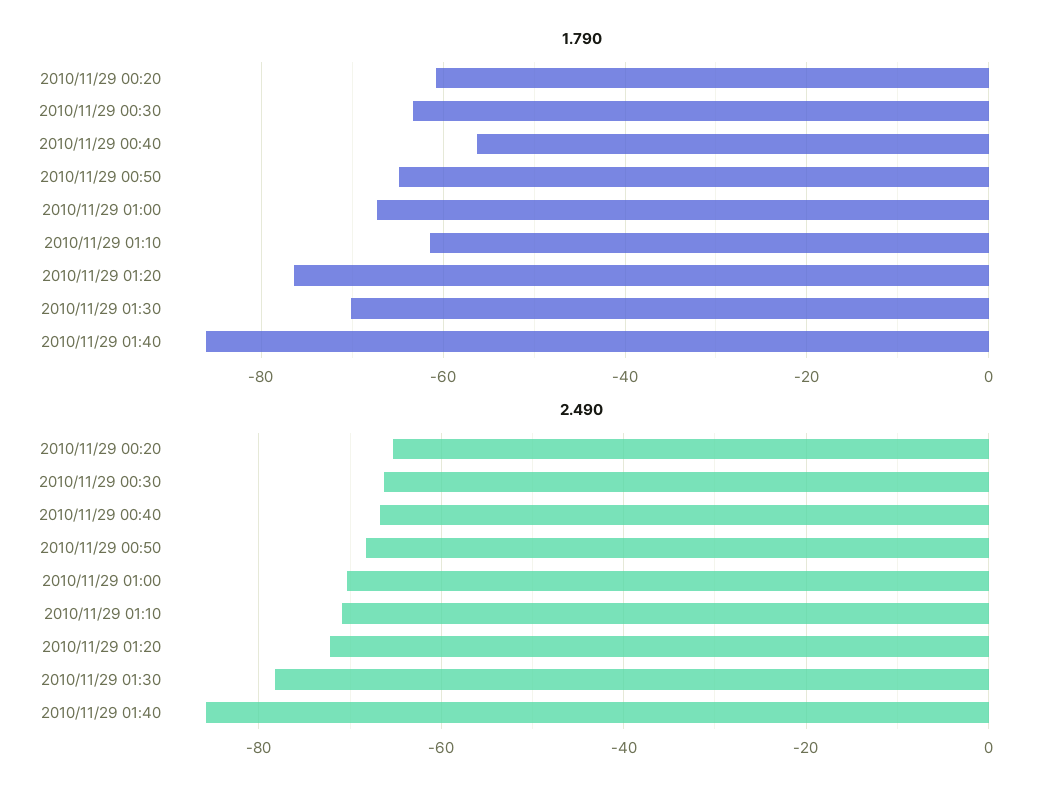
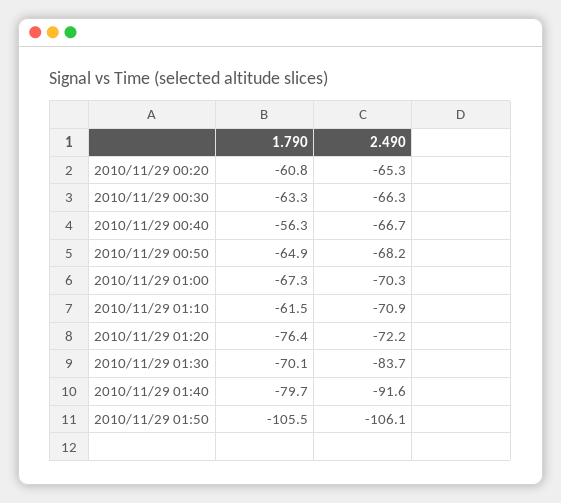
1.790, 2010/11/29 01:40: -86 -> -79.7
2.490, 2010/11/29 01:30: -78 -> -83.7
2.490, 2010/11/29 01:40: -86 -> -91.6
1.790, 2010/11/29 01:50: none -> -105.5
2.490, 2010/11/29 01:50: none -> -106.1

